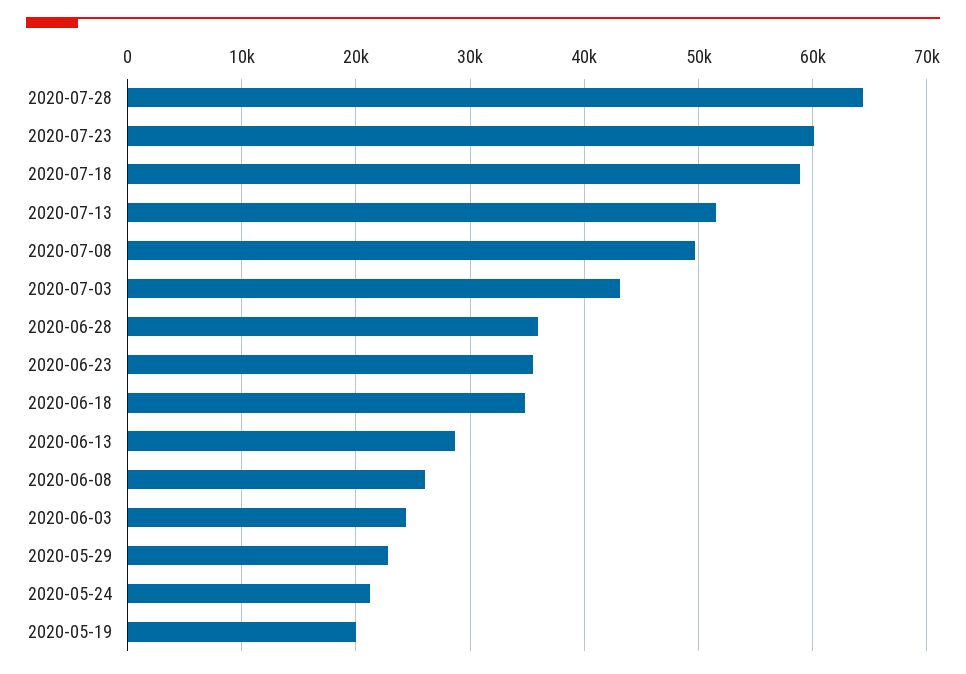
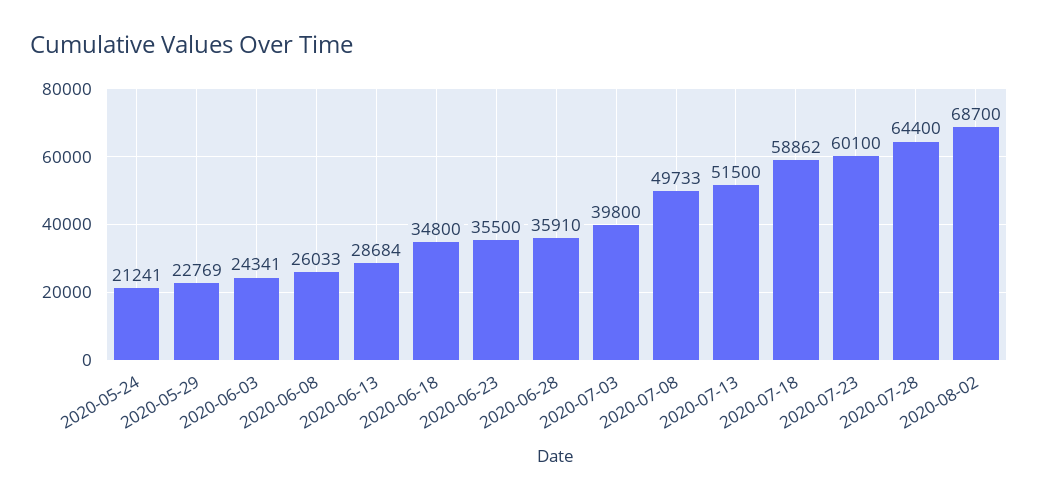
2020-07-03: 43000 -> 39800
2020-05-19: 20000 -> none
2020-08-02: none -> 68700

